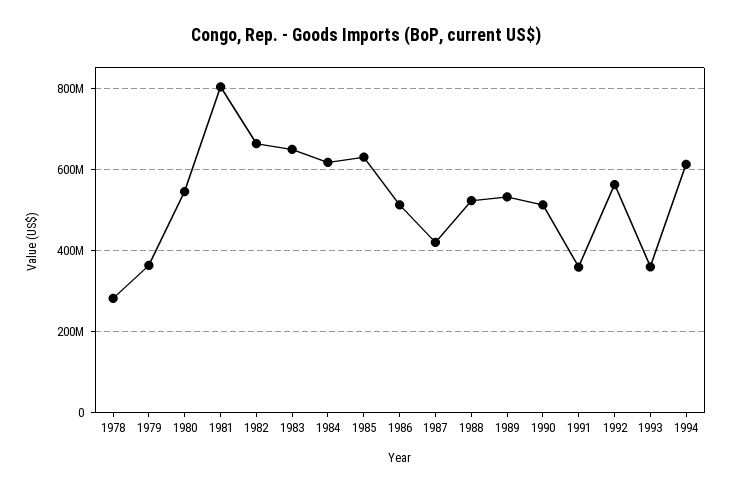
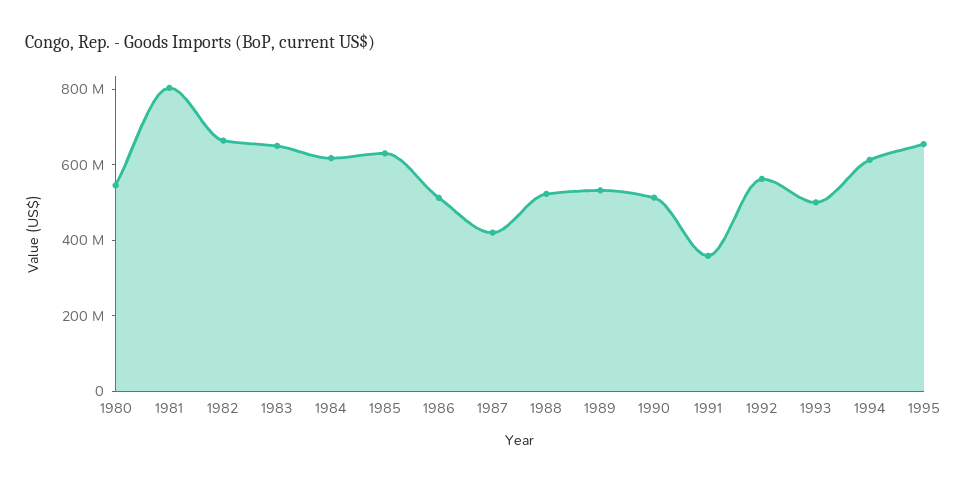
1978: 280000000 -> none
1979: 360000000 -> none
1993: 360000000 -> 500000000
1995: none -> 650000000

